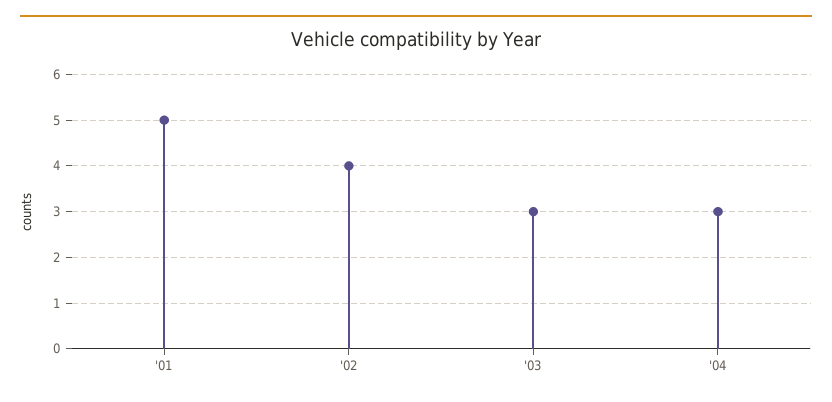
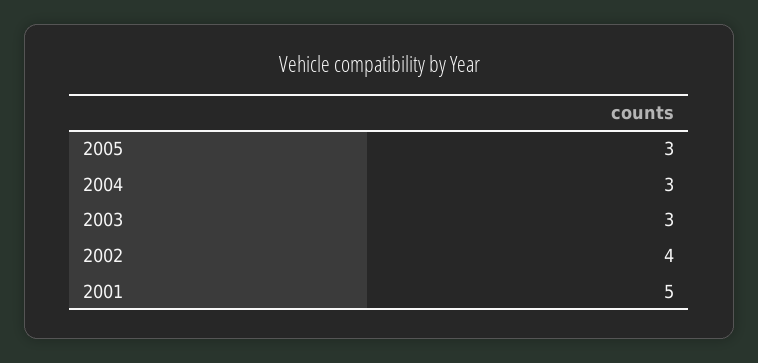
2005: none -> 3

